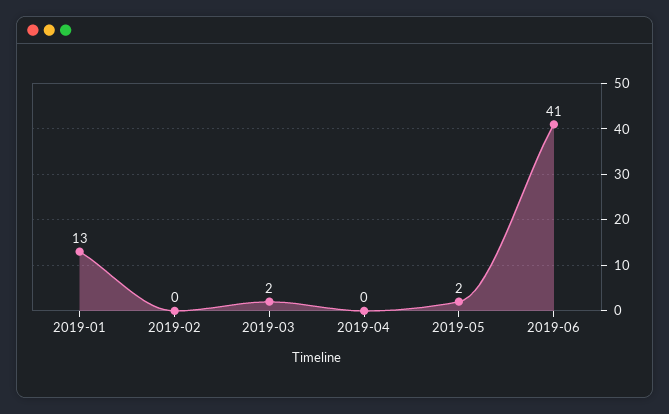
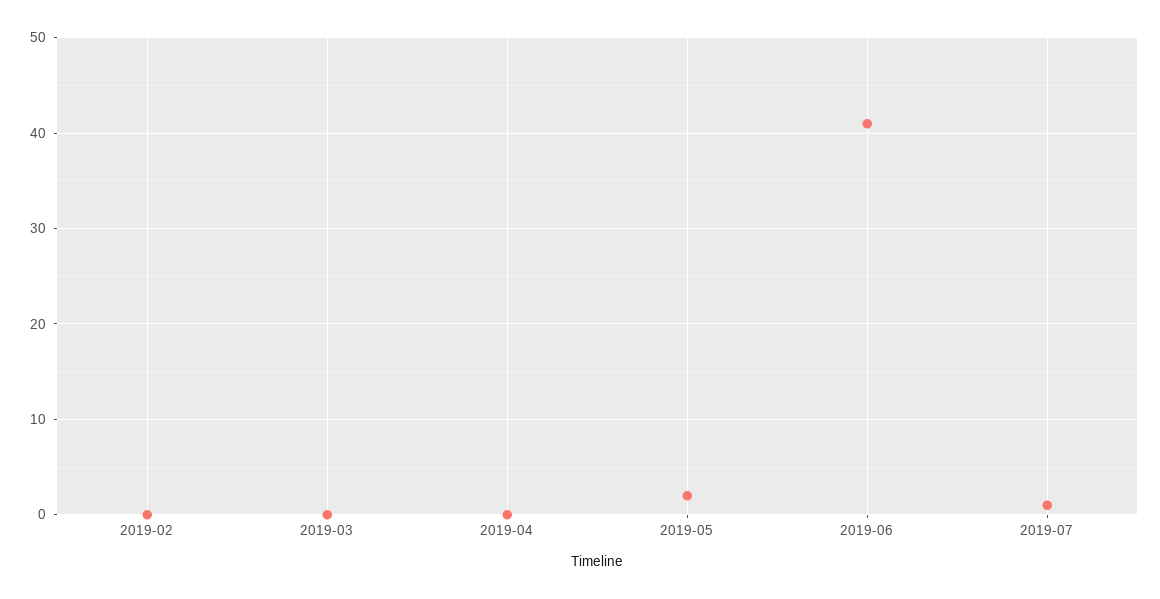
2019-01: 13 -> none
2019-03: 2 -> 0
2019-07: none -> 1

